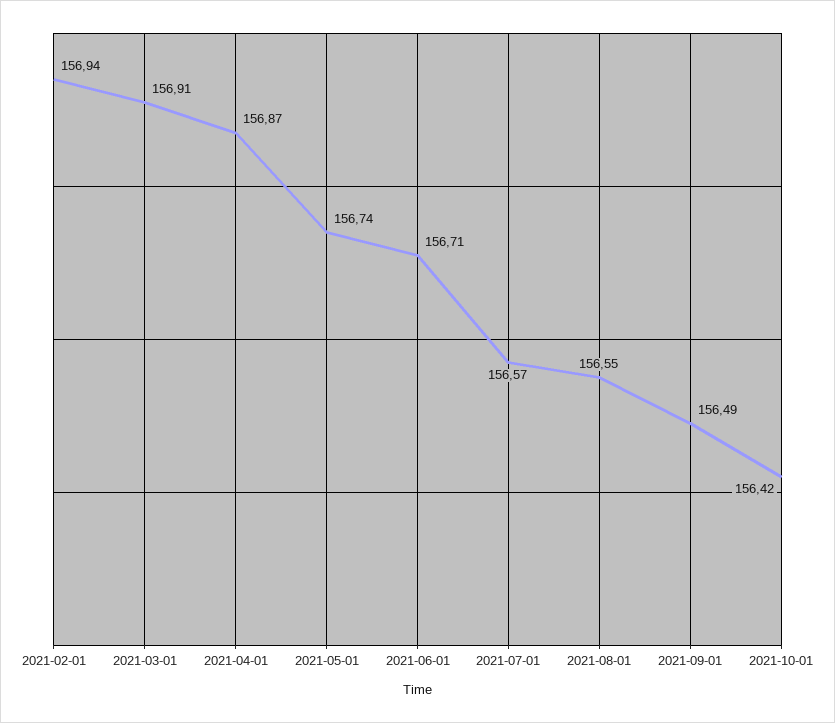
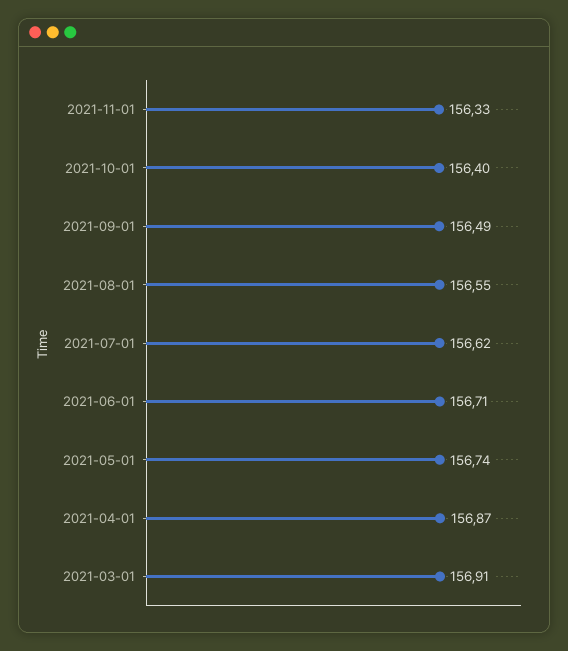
2021-02-01: 156.94 -> none
2021-07-01: 156.57 -> 156.62
2021-10-01: 156.42 -> 156.4
2021-11-01: none -> 156.33

